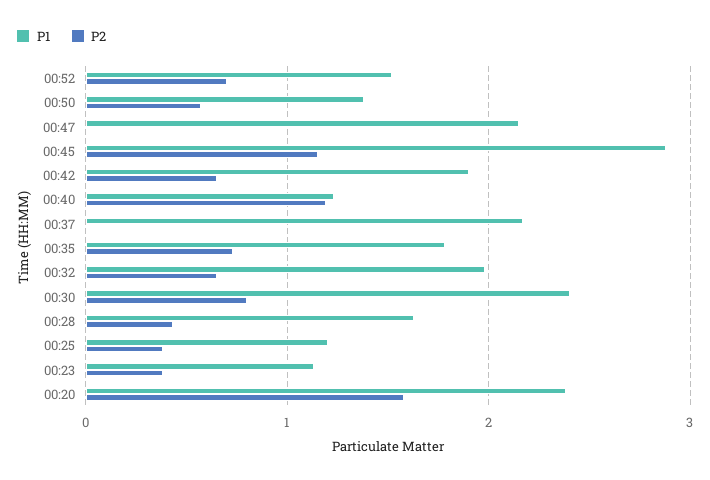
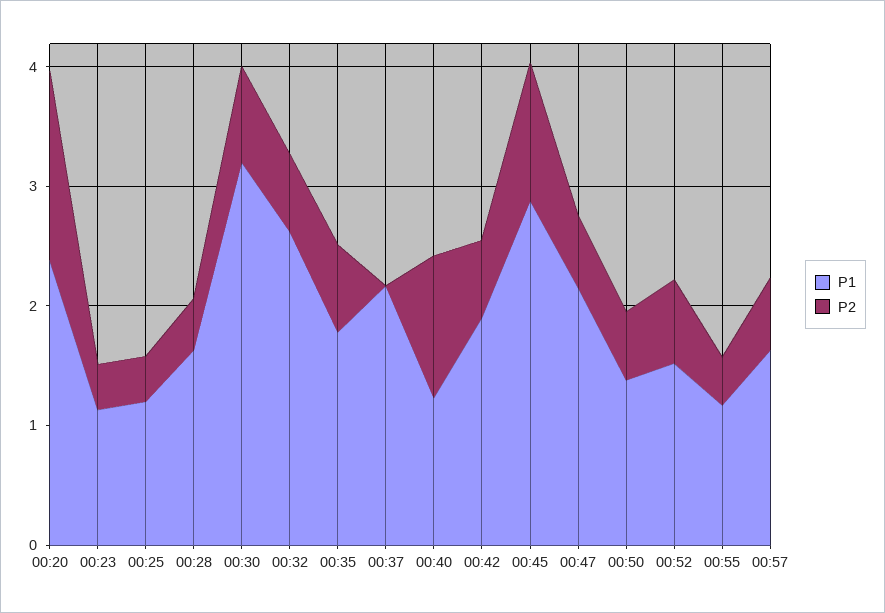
P2, 00:47: 0 -> 0.6
P1, 00:32: 2 -> 2.6
P1, 00:30: 2.4 -> 3.2
P1, 00:55: none -> 1.2
P2, 00:55: none -> 0.4
P1, 00:57: none -> 1.6
P2, 00:57: none -> 0.6

